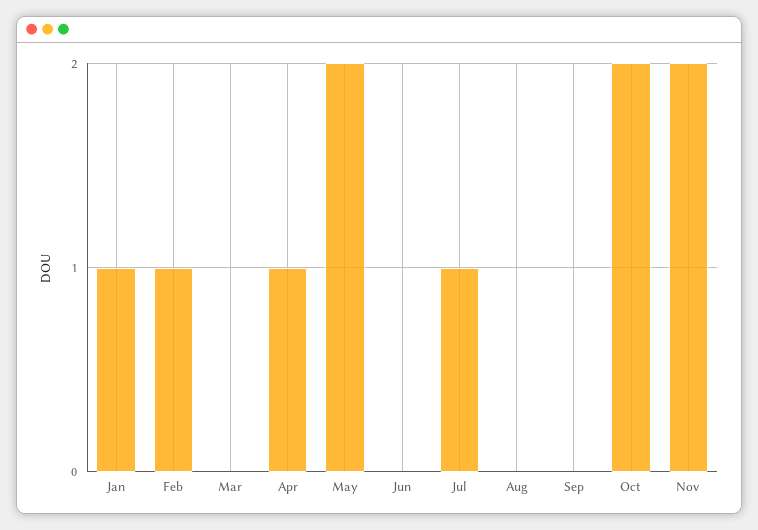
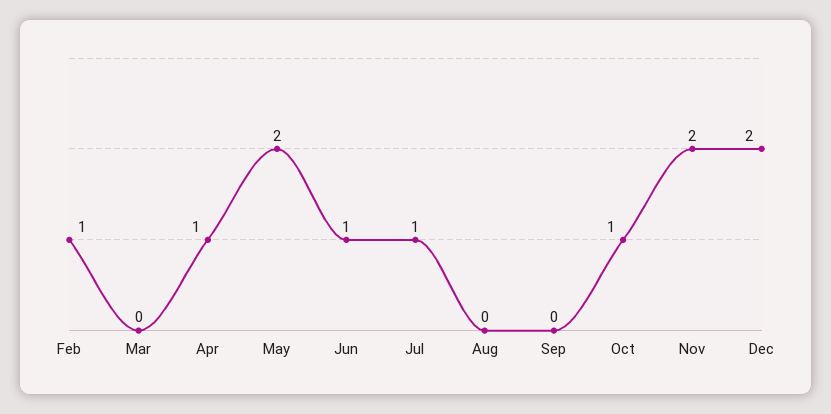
Jan: 1 -> none
Jun: 0 -> 1
Oct: 2 -> 1
Dec: none -> 2

